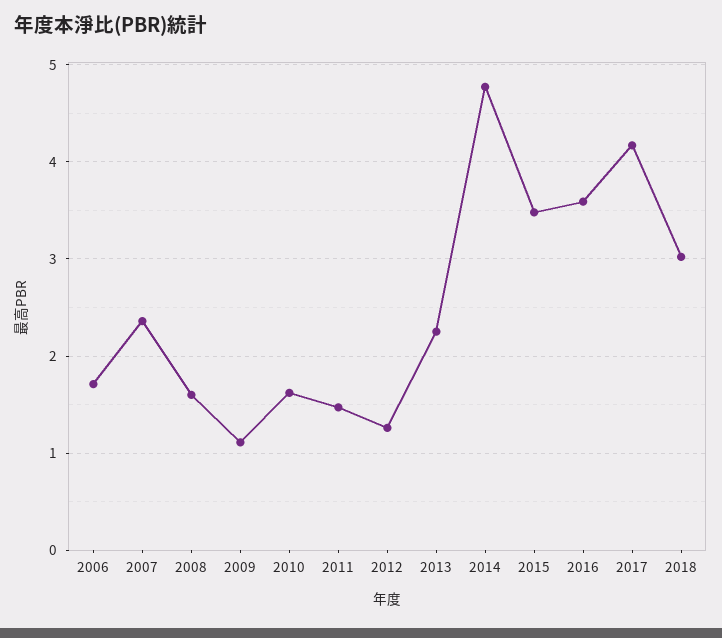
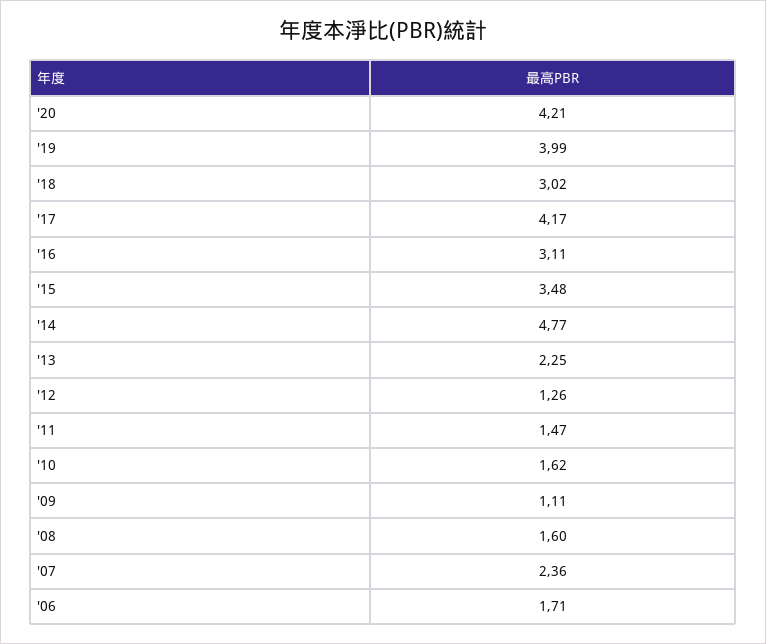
2016: 3.6 -> 3.11
'20: none -> 4.21
'19: none -> 3.99

